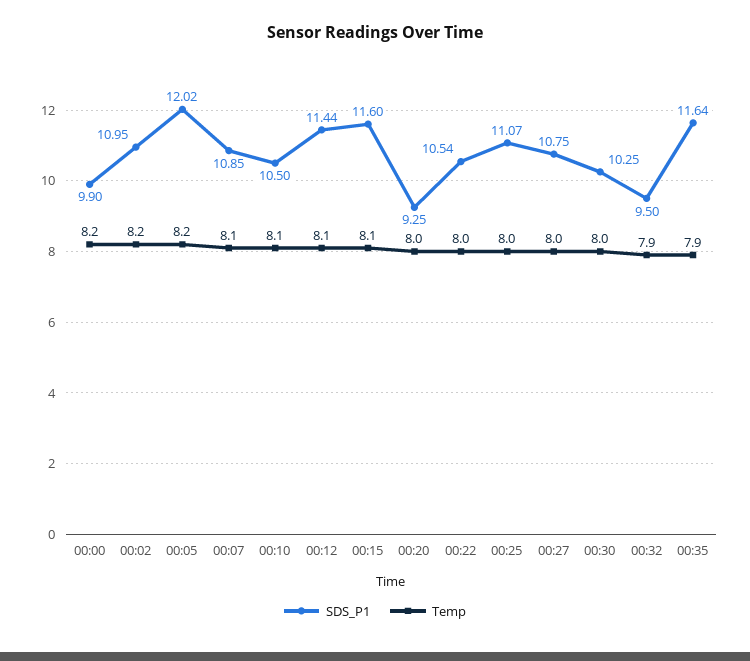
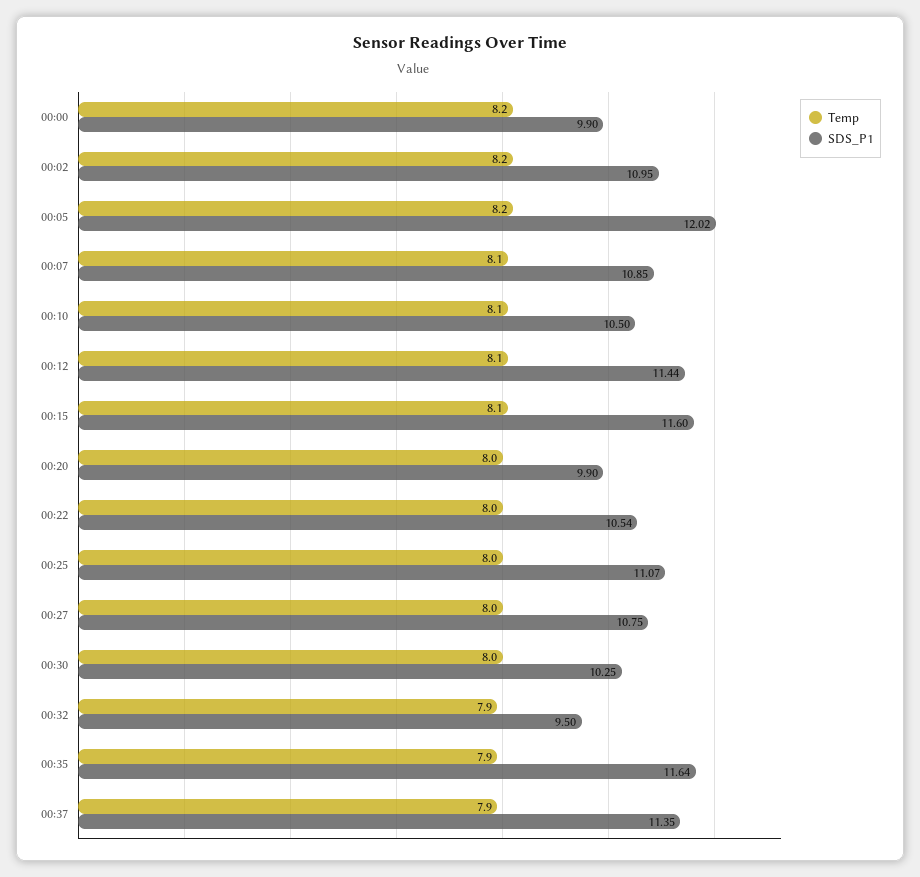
SDS_P1, 00:20: 9.25 -> 9.9
Temp, 00:37: none -> 7.9
SDS_P1, 00:37: none -> 11.35

